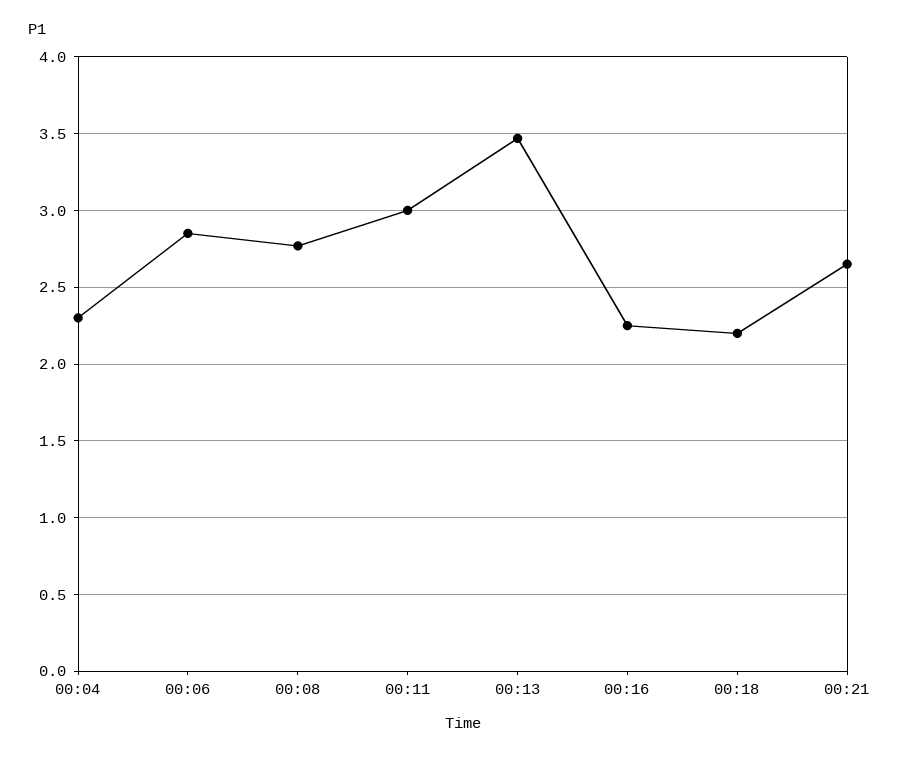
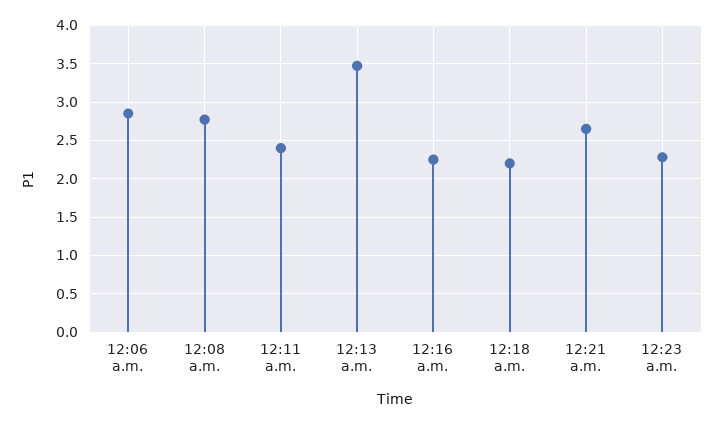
00:04: 2.3 -> none
00:11: 3 -> 2.4
12:23 a.m.: none -> 2.3

